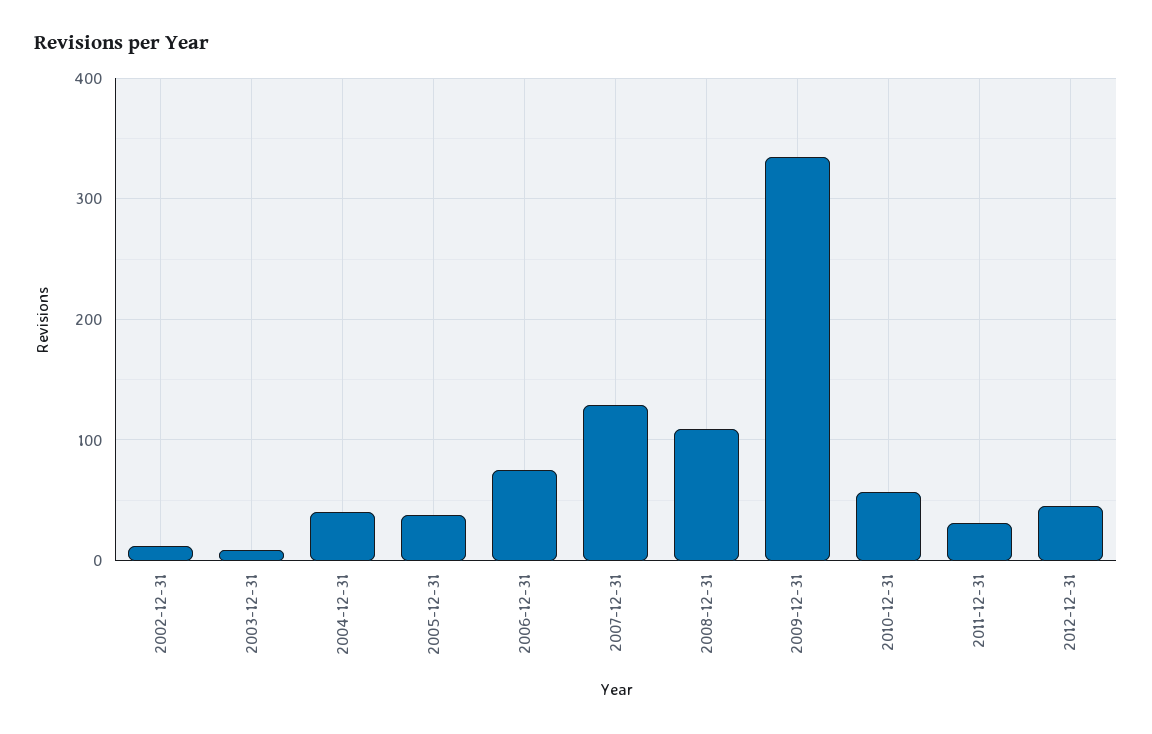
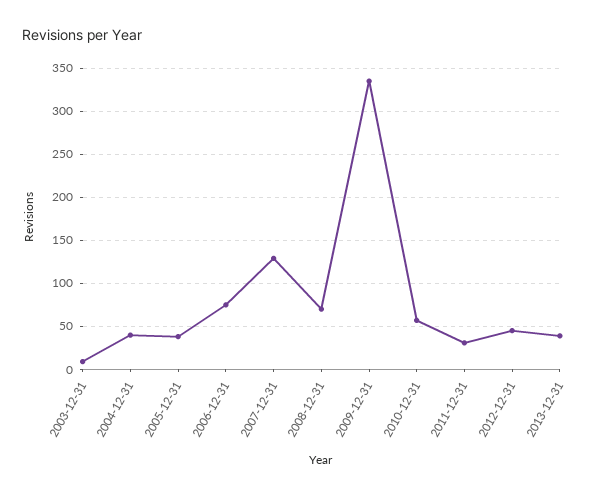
2002-12-31: 10 -> none
2008-12-31: 110 -> 70
2013-12-31: none -> 40

